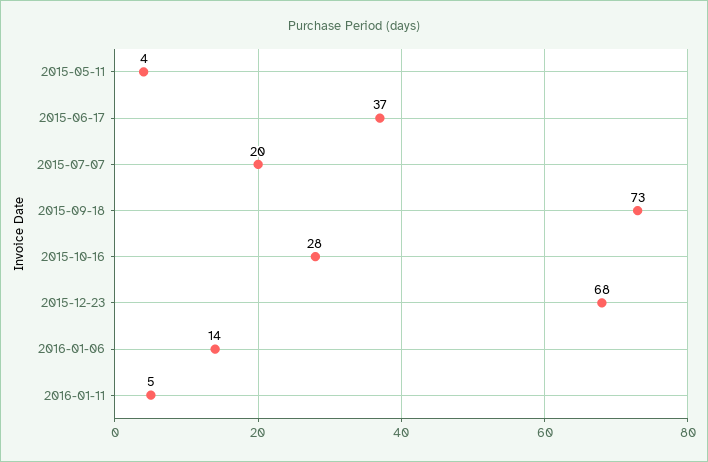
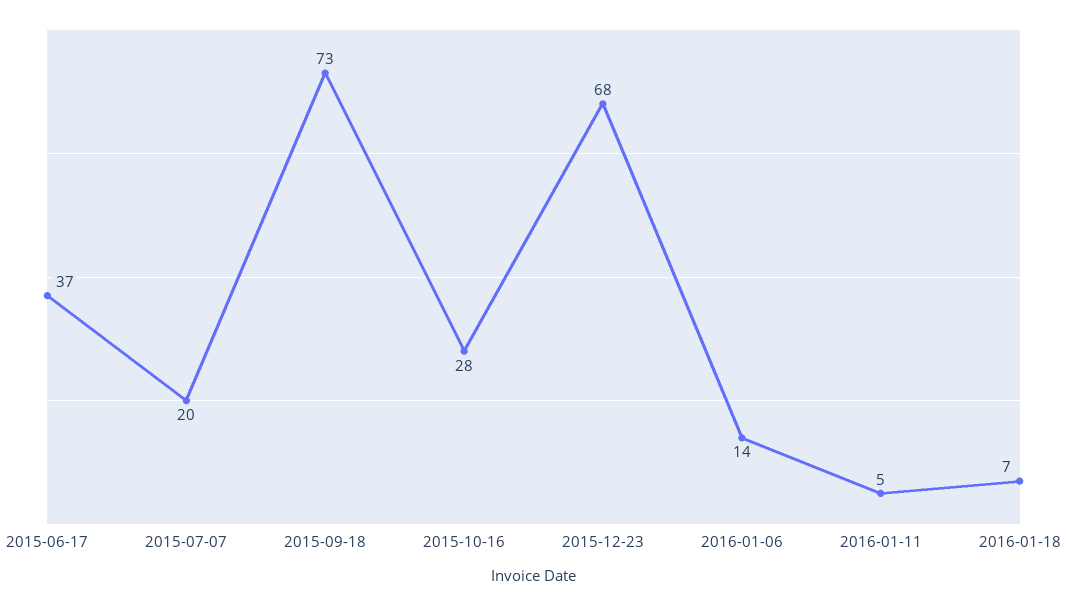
2015-05-11: 4 -> none
2016-01-18: none -> 7

